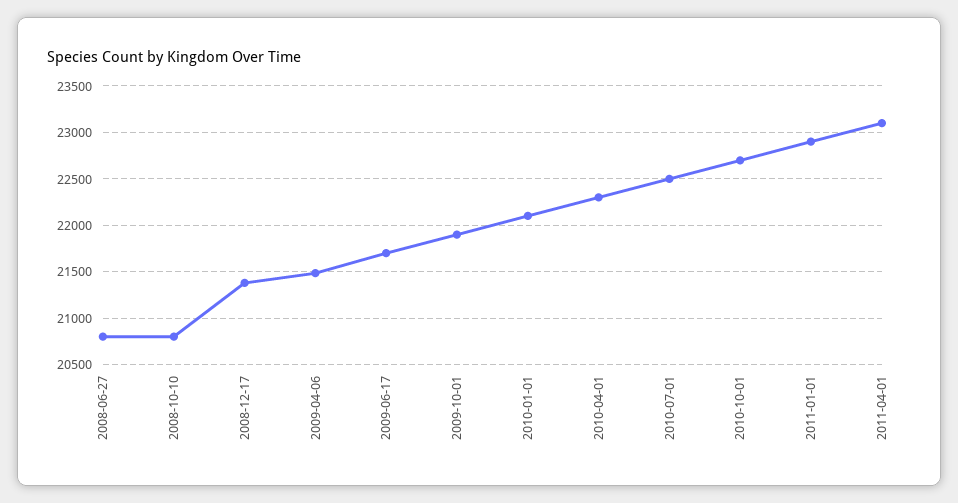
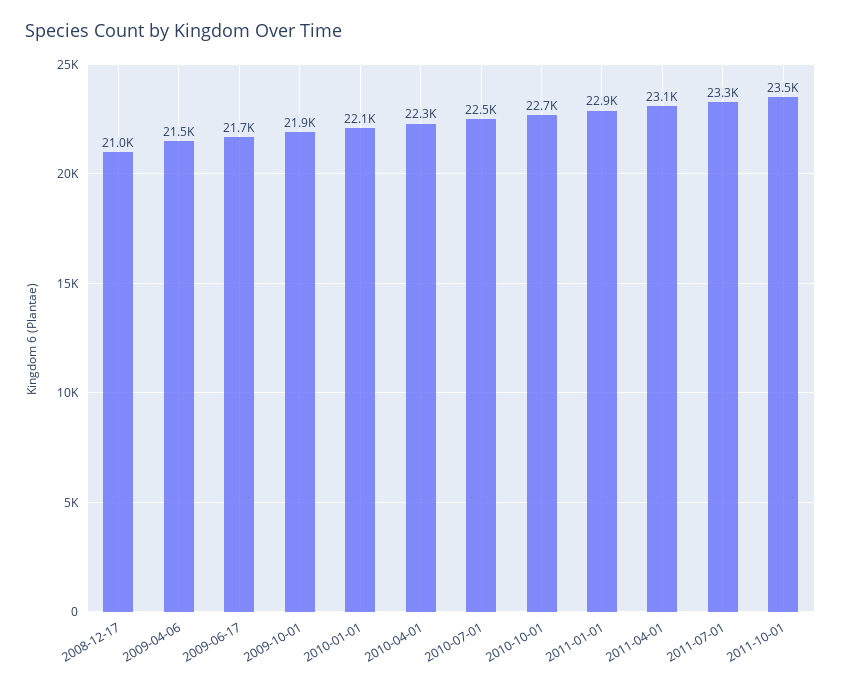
2008-06-27: 20800 -> none
2008-10-10: 20800 -> none
2008-12-17: 21400 -> 21000
2011-07-01: none -> 23300
2011-10-01: none -> 23500

